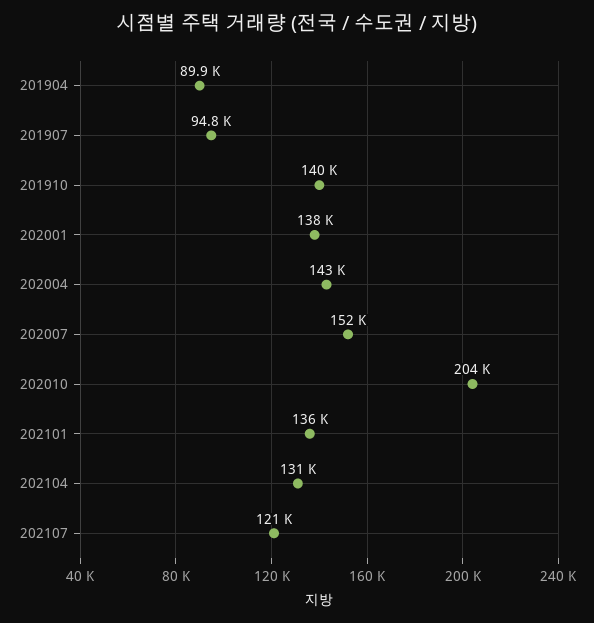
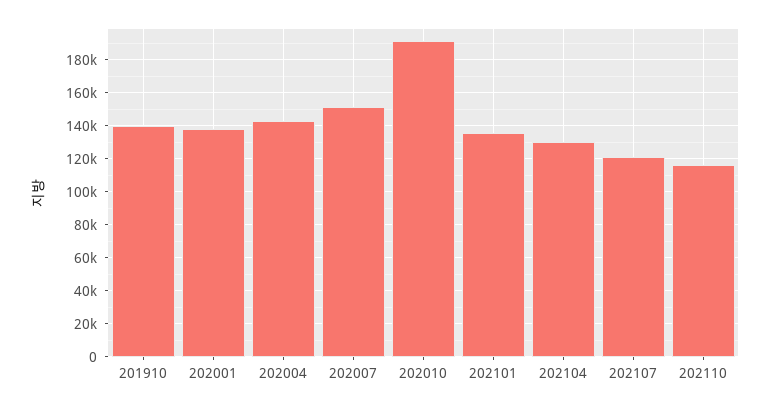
201904: 89900 -> none
201907: 94800 -> none
202010: 204000 -> 190000
202110: none -> 115000

